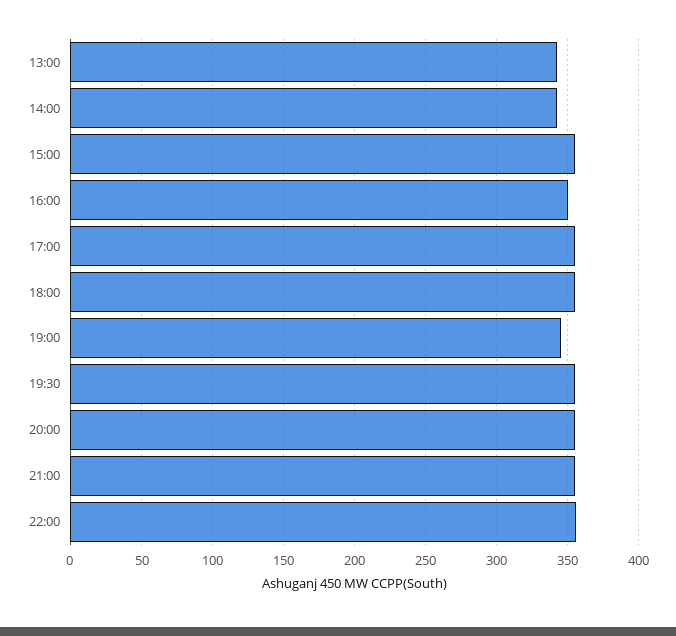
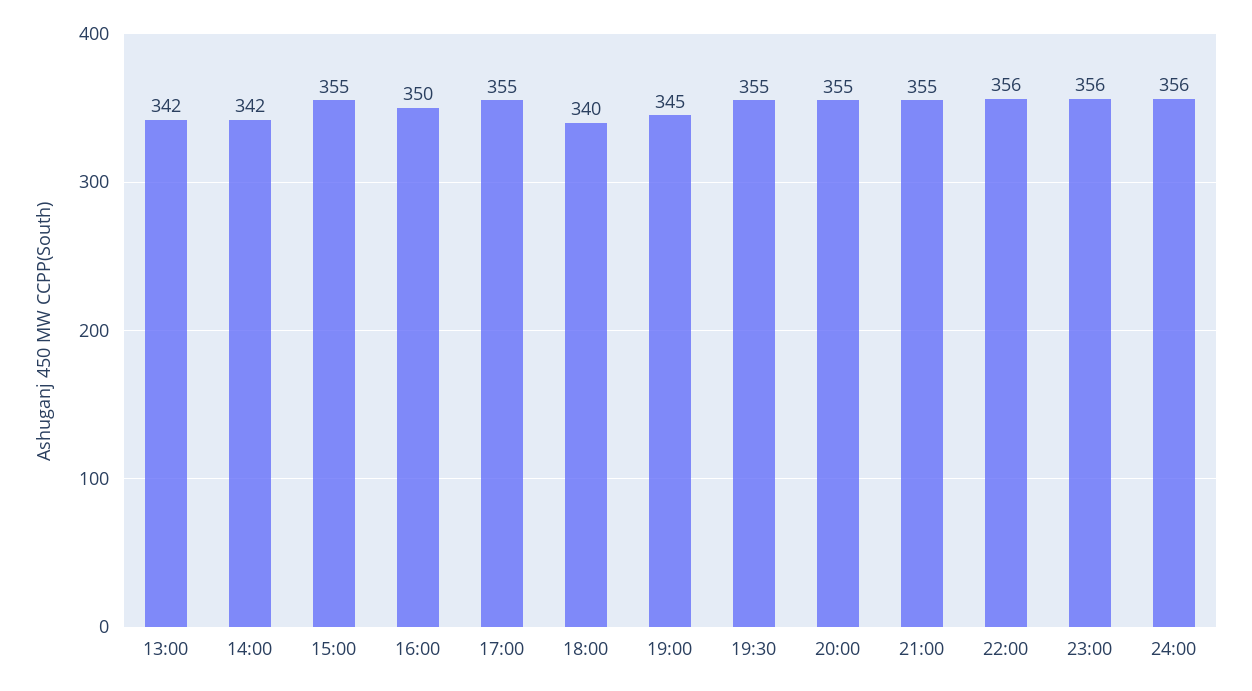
18:00: 355 -> 340
23:00: none -> 356
24:00: none -> 356

